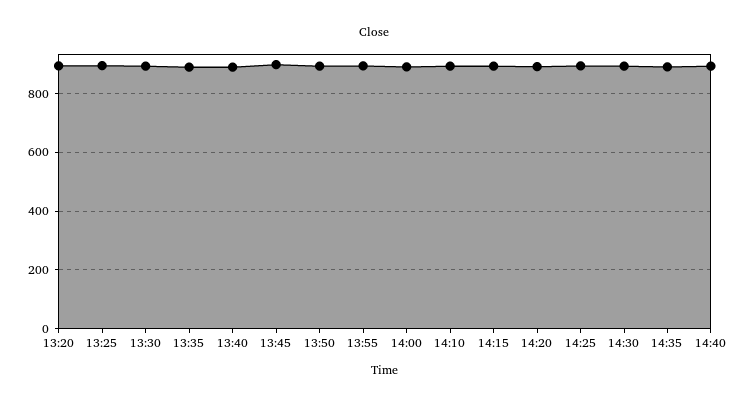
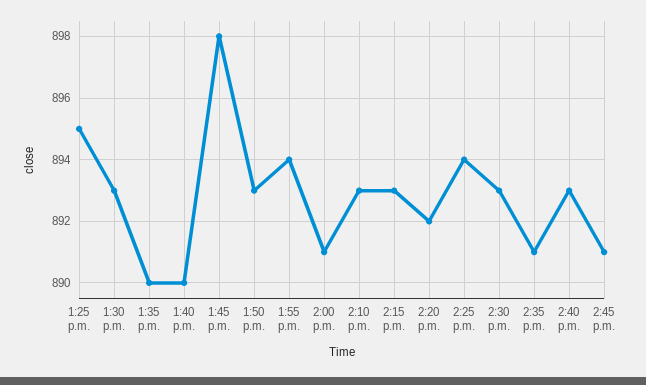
13:20: 900 -> none
2:45 p.m.: none -> 891

